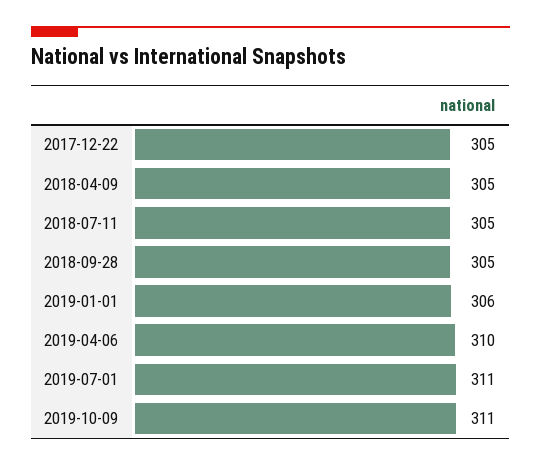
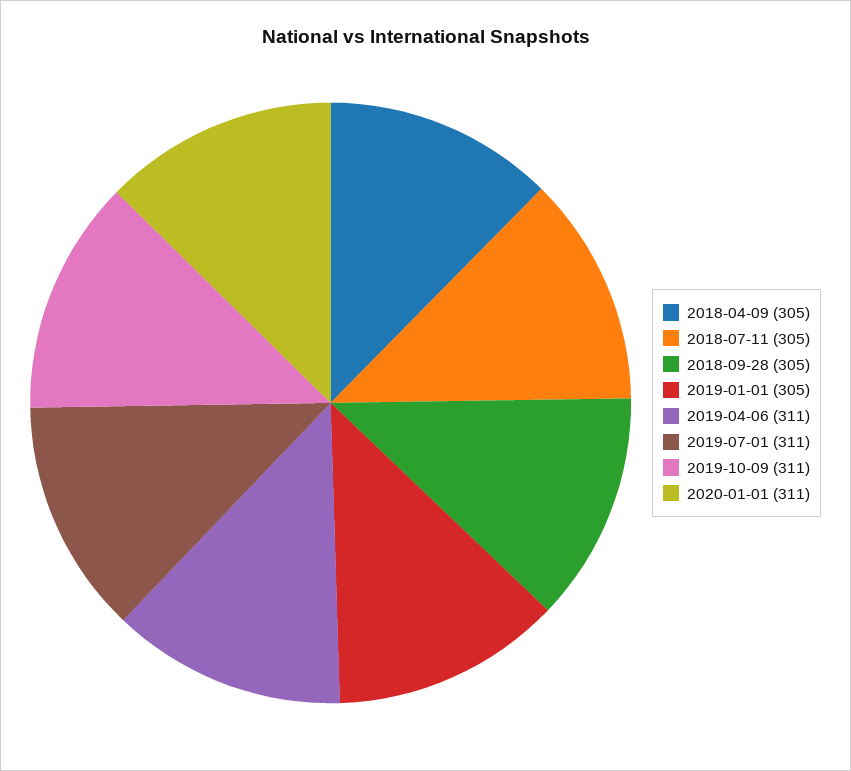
2017-12-22: 305 -> none
2019-01-01: 306 -> 305
2019-04-06: 310 -> 311
2020-01-01: none -> 311

